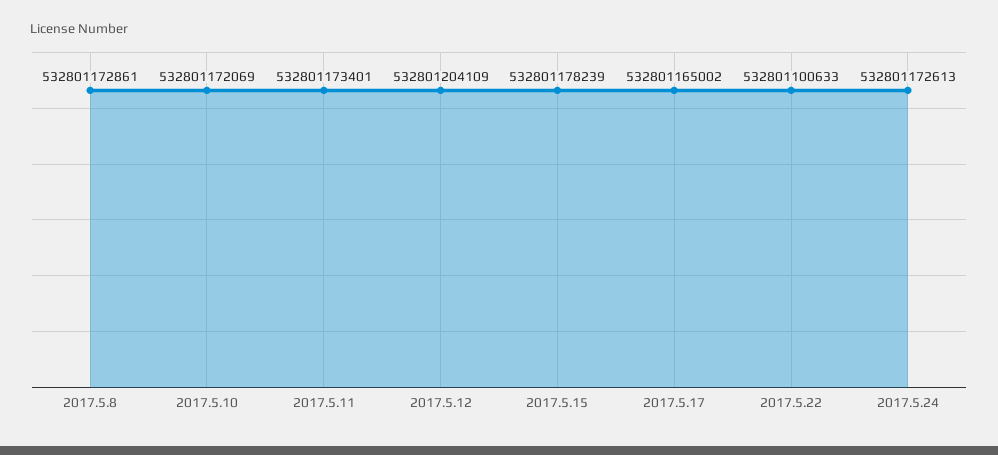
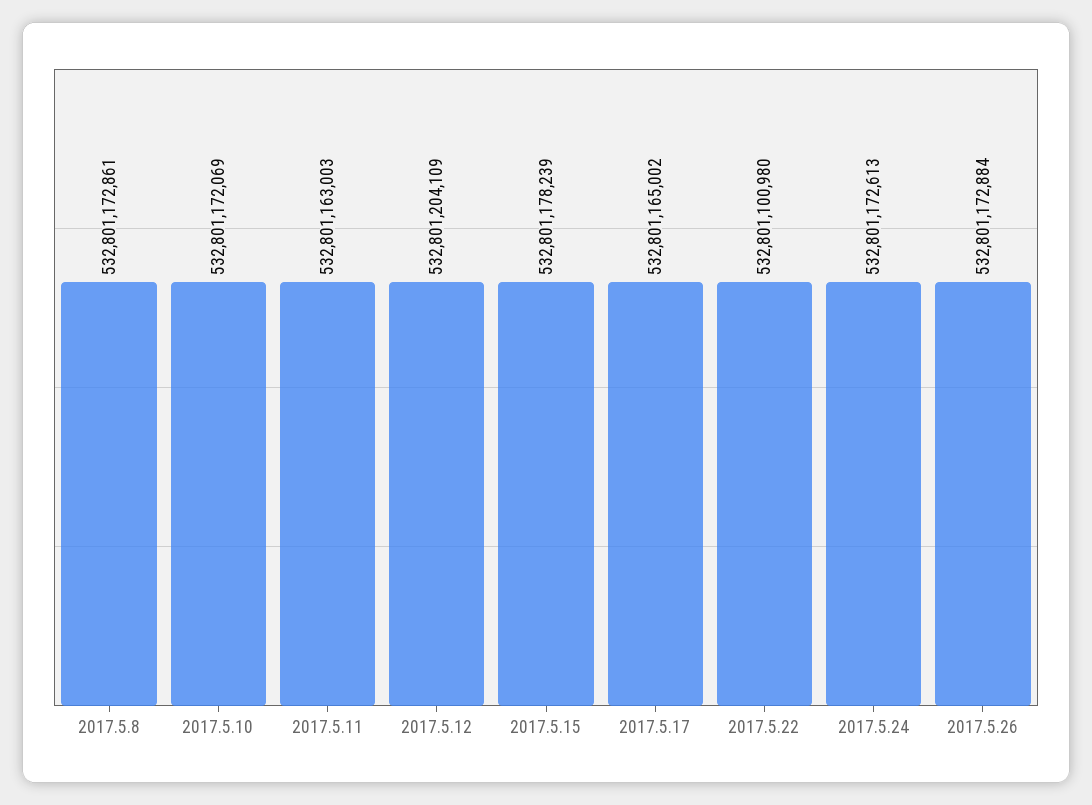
2017.5.11: 532801173401 -> 532801163003
2017.5.22: 532801100633 -> 532801100980
2017.5.26: none -> 532801172884

